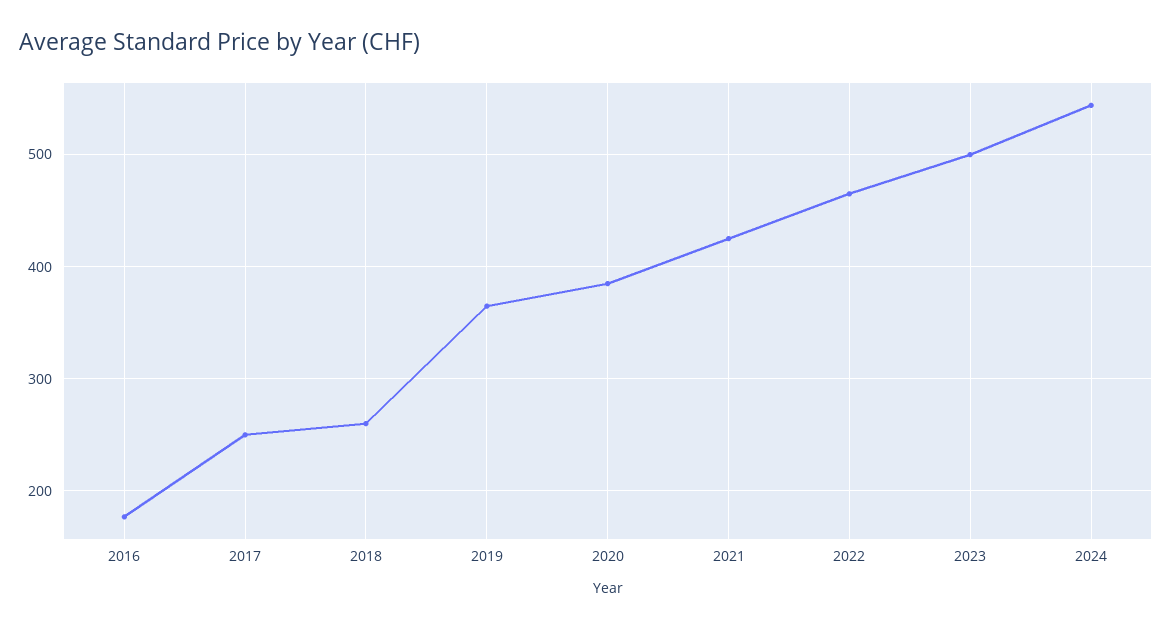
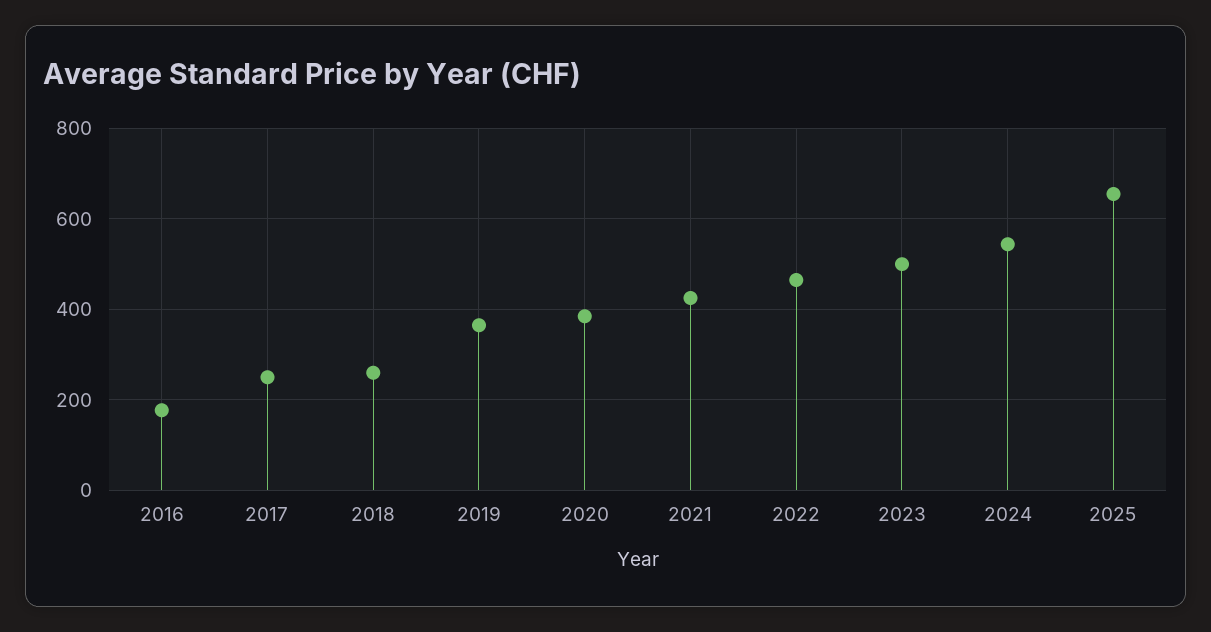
2025: none -> 660

